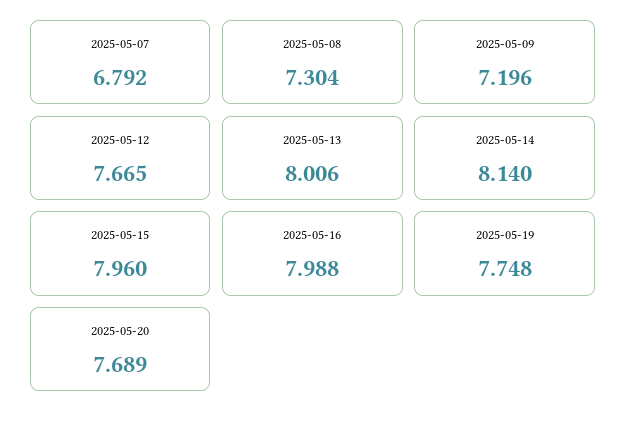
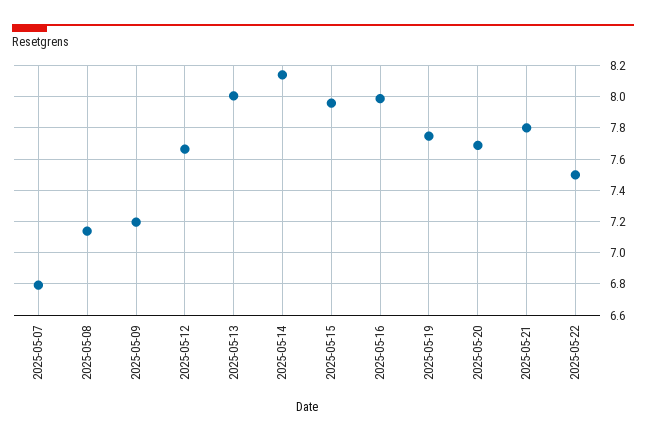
2025-05-08: 7.304 -> 7.15
2025-05-21: none -> 7.8
2025-05-22: none -> 7.5

